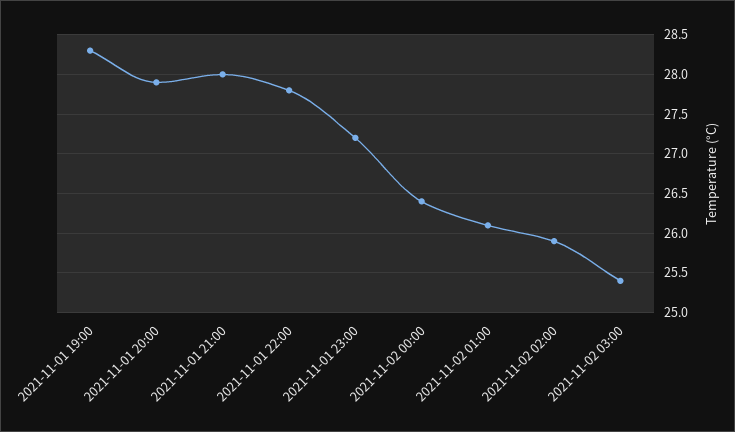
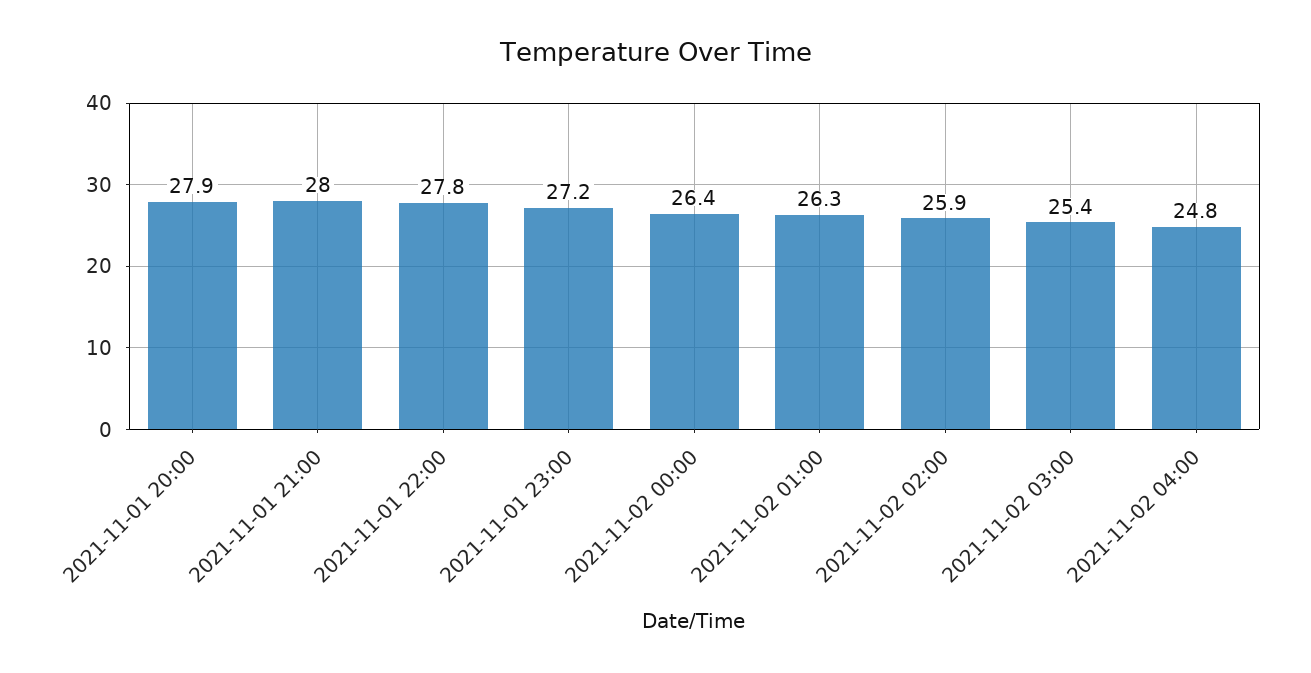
2021-11-01 19:00: 28.3 -> none
2021-11-02 01:00: 26.1 -> 26.3
2021-11-02 04:00: none -> 24.8

